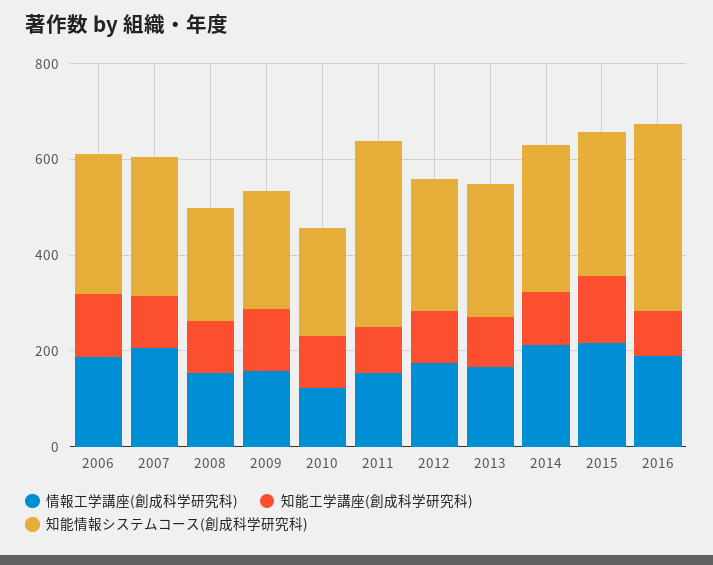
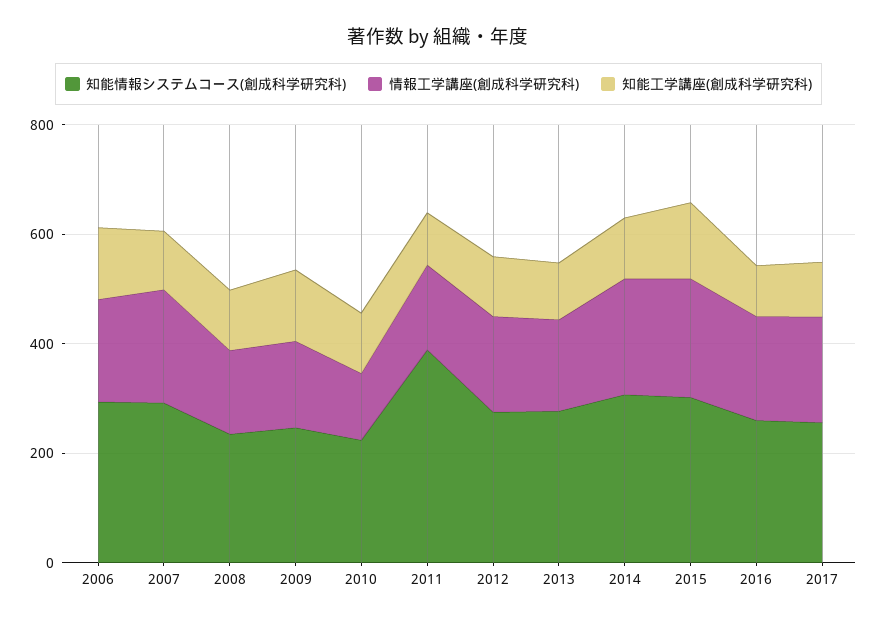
知能情報システムコース(創成科学研究科), 2016: 400 -> 250
知能情報システムコース(創成科学研究科), 2017: none -> 250
情報工学講座(創成科学研究科), 2017: none -> 200
知能工学講座(創成科学研究科), 2017: none -> 100

